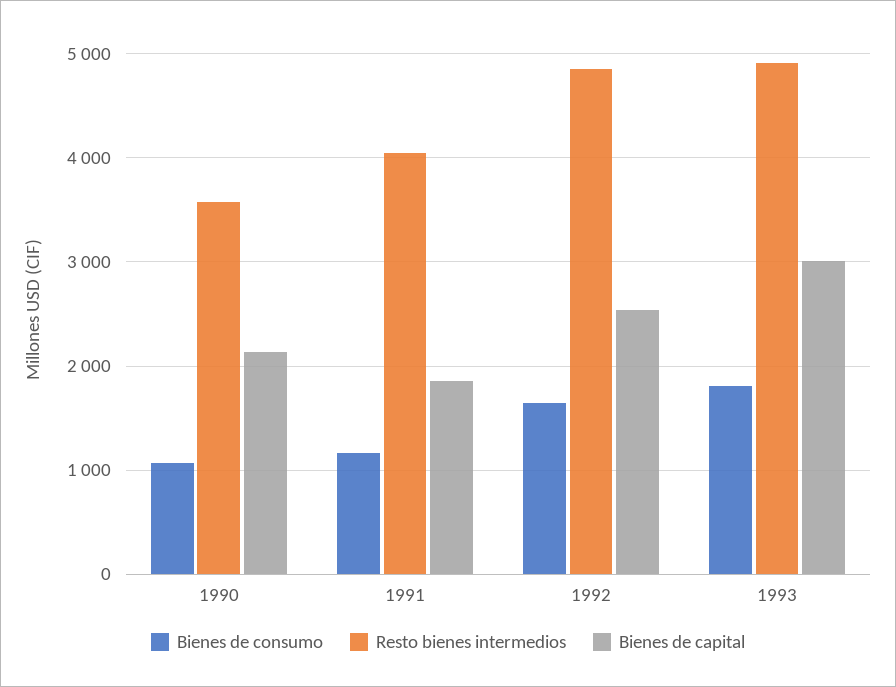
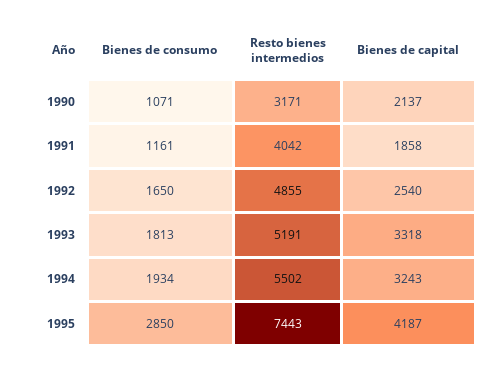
Resto bienes intermedios, 1990: 3600 -> 3171
Resto bienes intermedios, 1993: 4900 -> 5191
Bienes de capital, 1993: 3000 -> 3318
Bienes de consumo, 1994: none -> 1934
Resto bienes intermedios, 1994: none -> 5502
Bienes de capital, 1994: none -> 3243
Bienes de consumo, 1995: none -> 2850
Resto bienes intermedios, 1995: none -> 7443
Bienes de capital, 1995: none -> 4187

